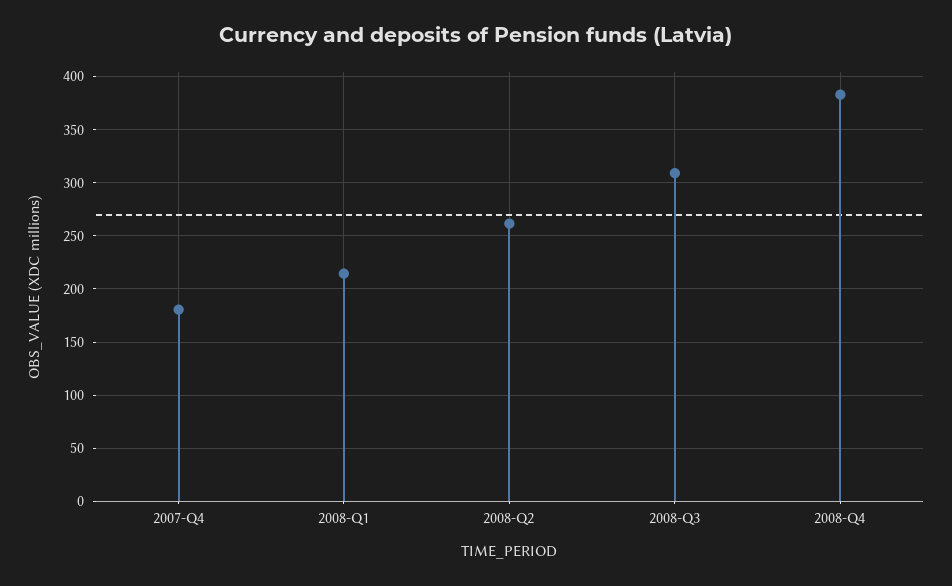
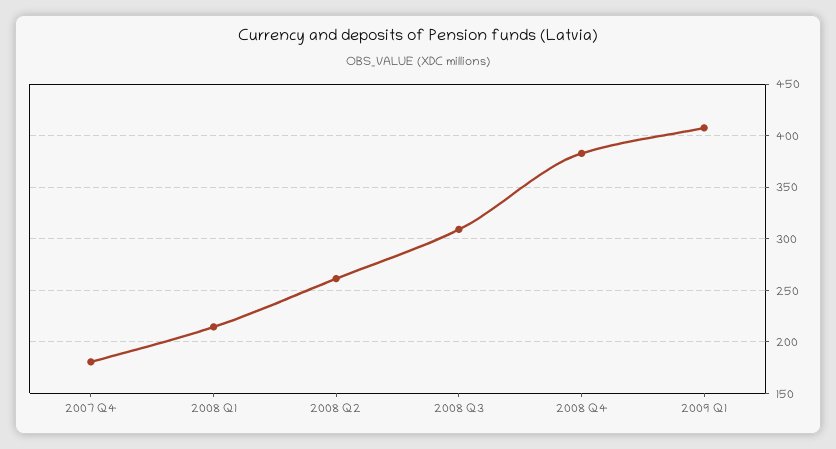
2009 Q1: none -> 410

